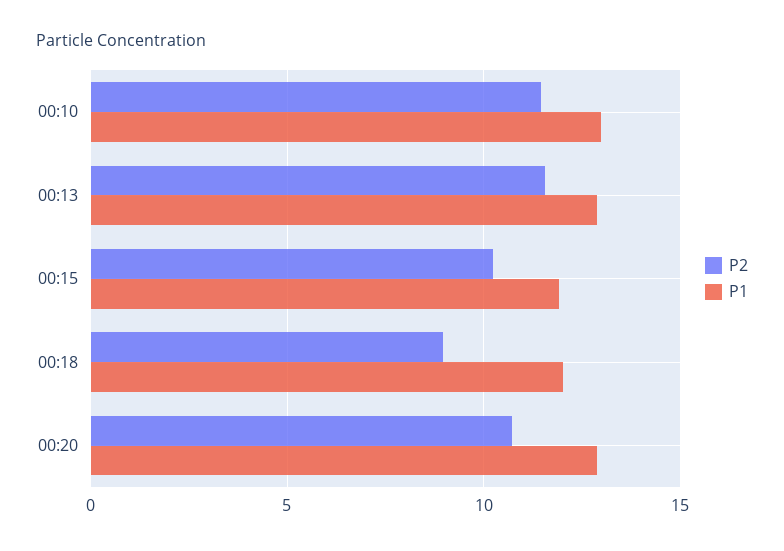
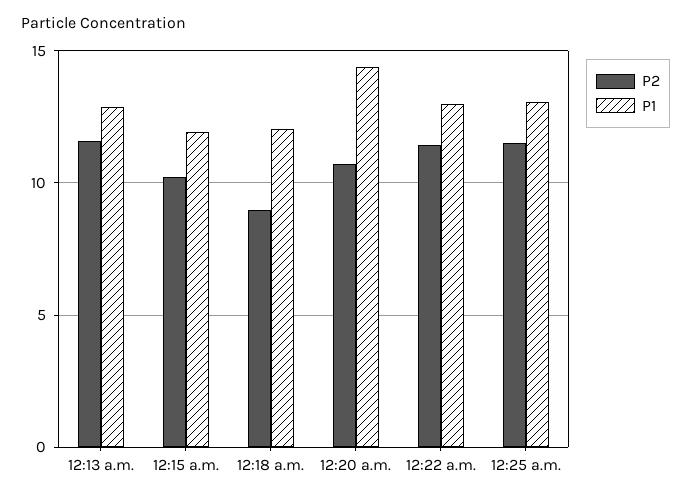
P2, 00:10: 11.5 -> none
P1, 00:10: 13 -> none
P1, 00:20: 13 -> 14.5
P2, 12:22 a.m.: none -> 11.5
P1, 12:22 a.m.: none -> 13
P2, 12:25 a.m.: none -> 11.5
P1, 12:25 a.m.: none -> 13

